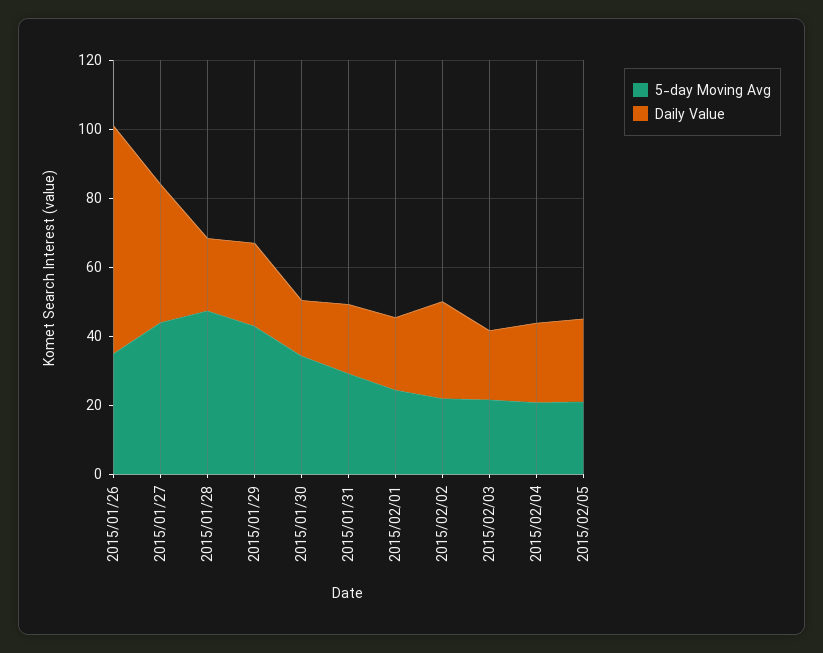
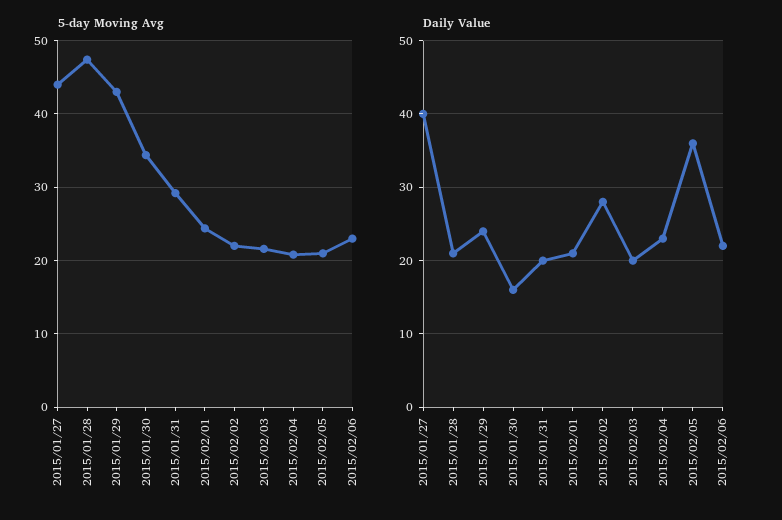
5-day Moving Avg, 2015/01/26: 35 -> none
Daily Value, 2015/01/26: 65 -> none
Daily Value, 2015/02/05: 25 -> 36
5-day Moving Avg, 2015/02/06: none -> 23
Daily Value, 2015/02/06: none -> 22

